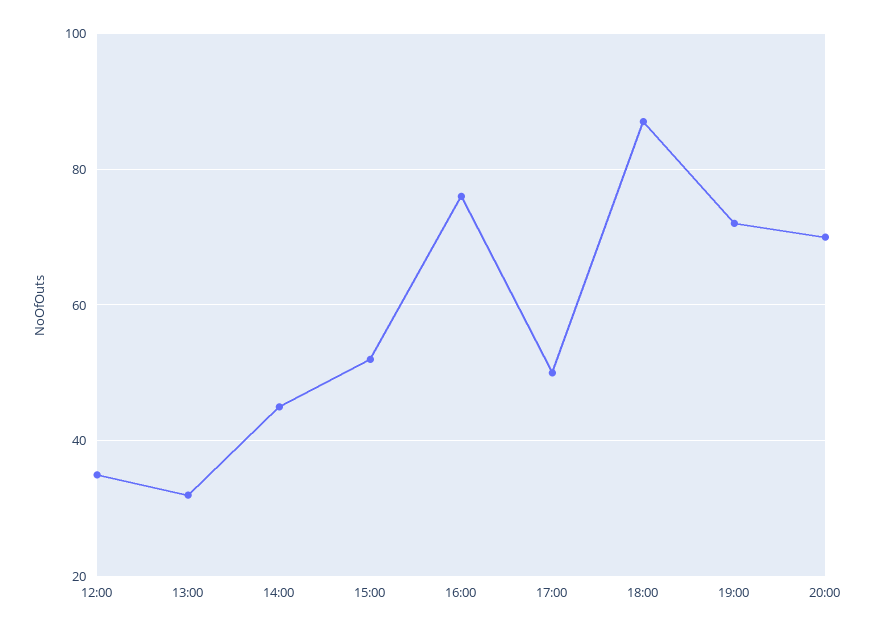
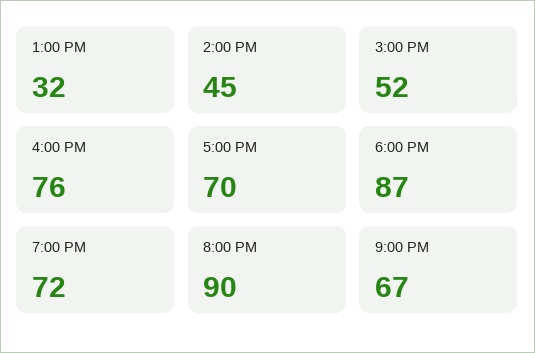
12:00: 35 -> none
17:00: 50 -> 70
20:00: 70 -> 90
9:00 PM: none -> 67

